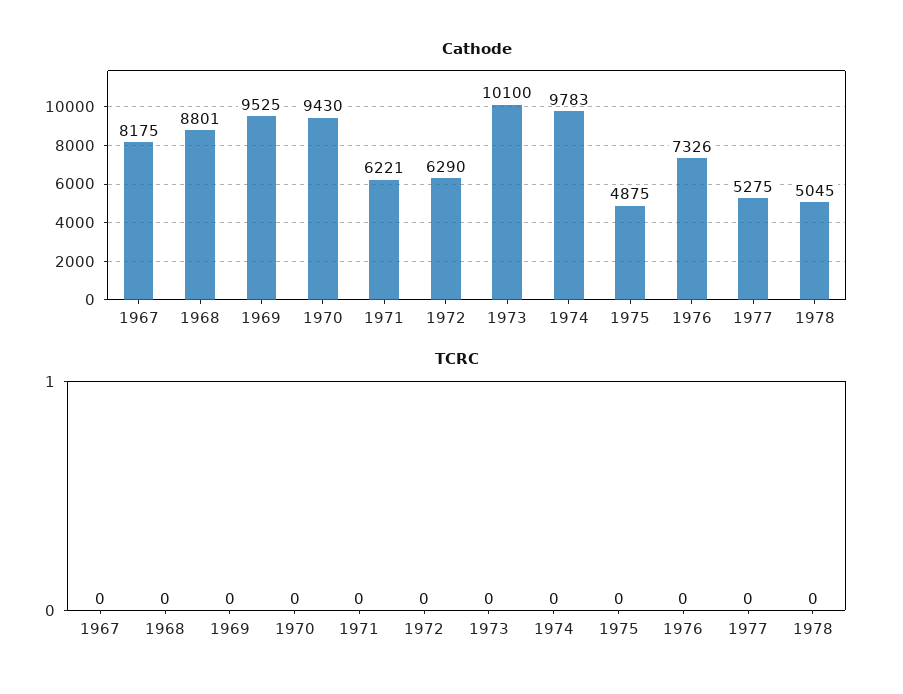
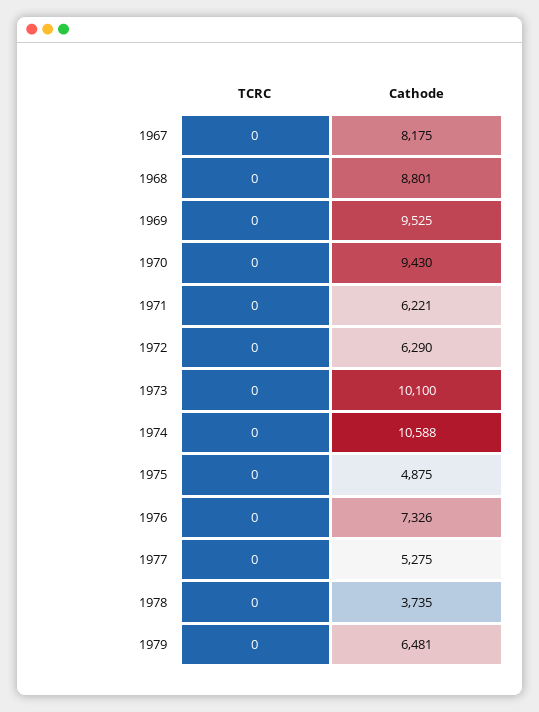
Cathode, 1974: 9783 -> 10588
Cathode, 1978: 5045 -> 3735
TCRC, 1979: none -> 0
Cathode, 1979: none -> 6481

